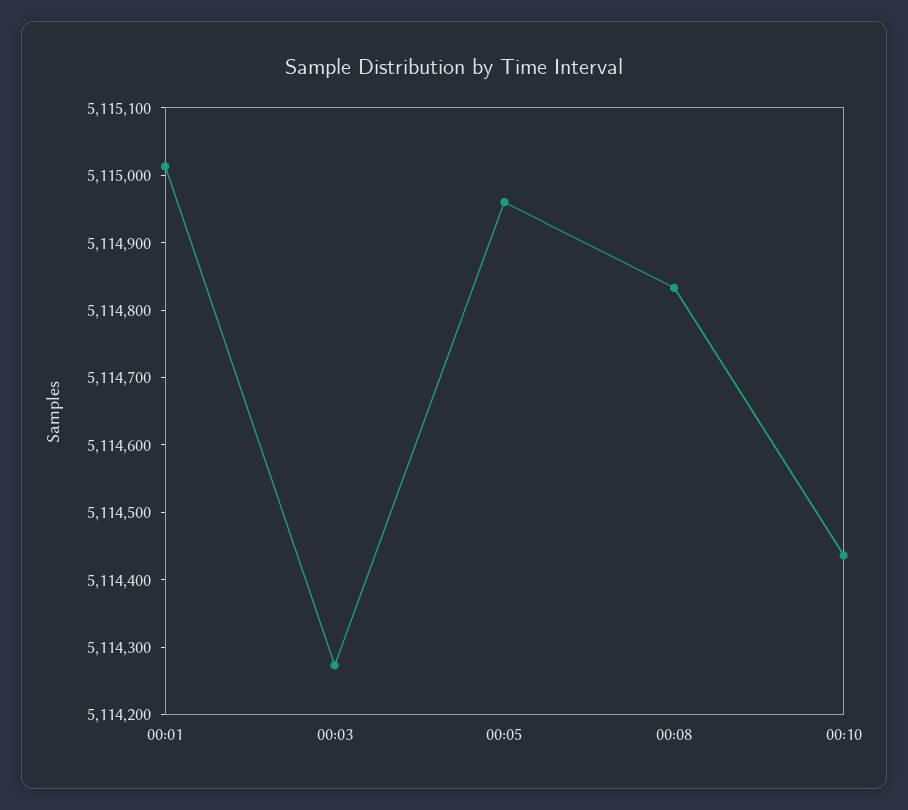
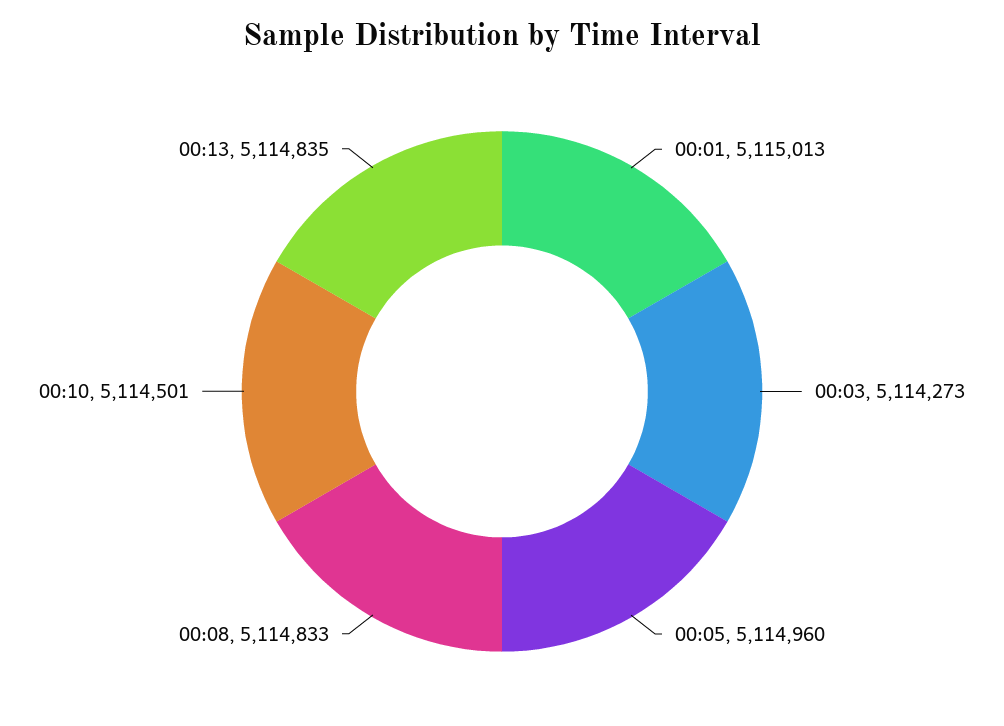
00:10: 5114440 -> 5114501
00:13: none -> 5114835

